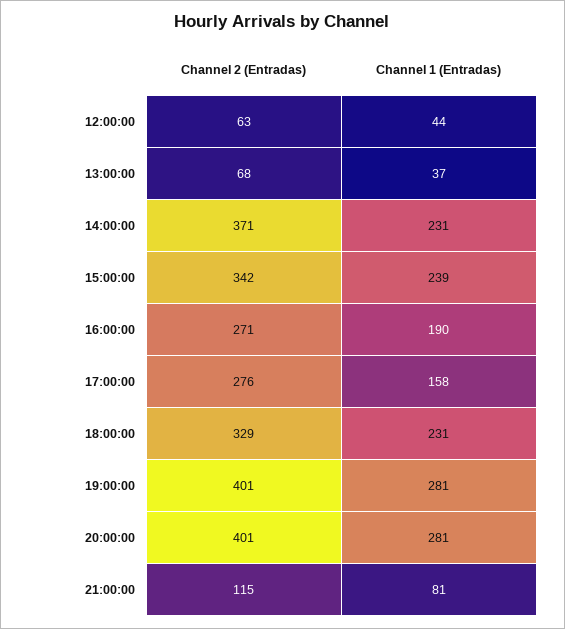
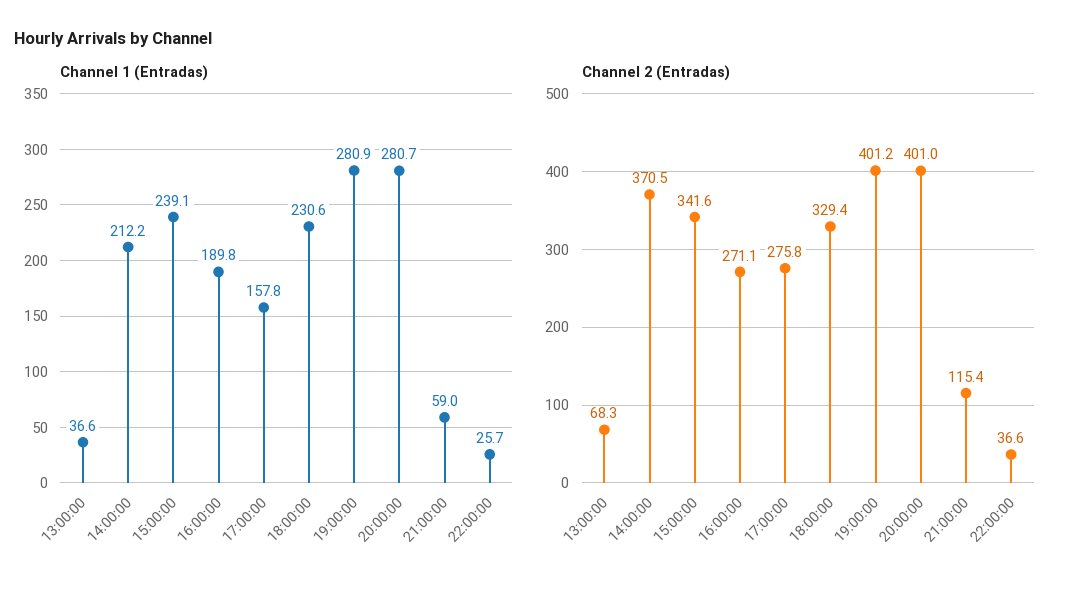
Channel 2 (Entradas), 12:00:00: 63 -> none
Channel 1 (Entradas), 12:00:00: 44 -> none
Channel 1 (Entradas), 14:00:00: 231 -> 212.2
Channel 1 (Entradas), 21:00:00: 81 -> 59
Channel 1 (Entradas), 22:00:00: none -> 25.7
Channel 2 (Entradas), 22:00:00: none -> 36.6

